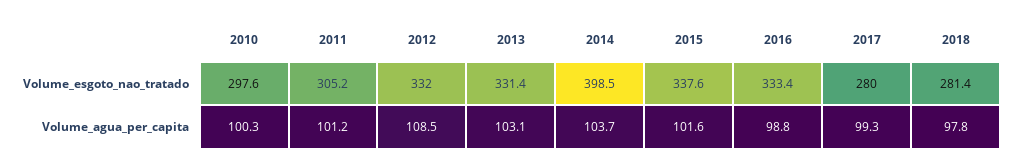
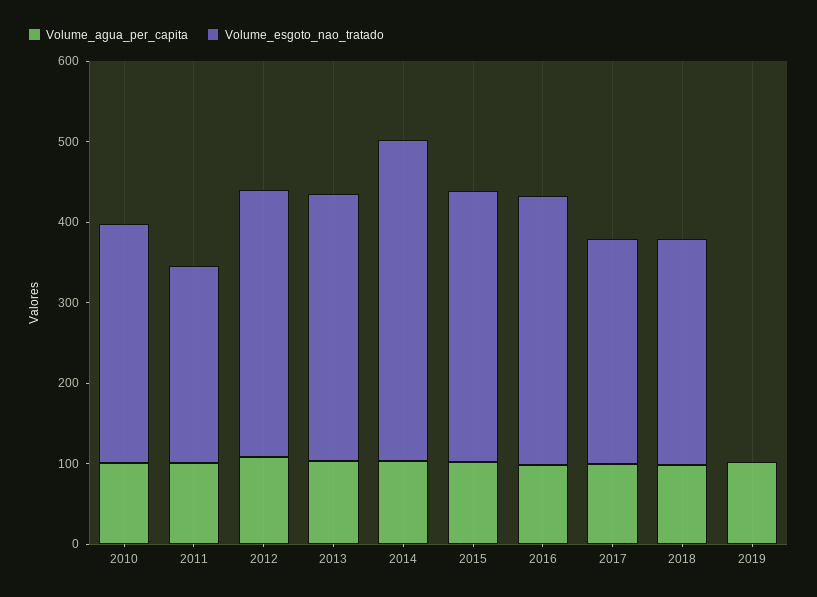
Volume_esgoto_nao_tratado, 2011: 305.2 -> 240
Volume_agua_per_capita, 2019: none -> 100
Volume_esgoto_nao_tratado, 2019: none -> 0

